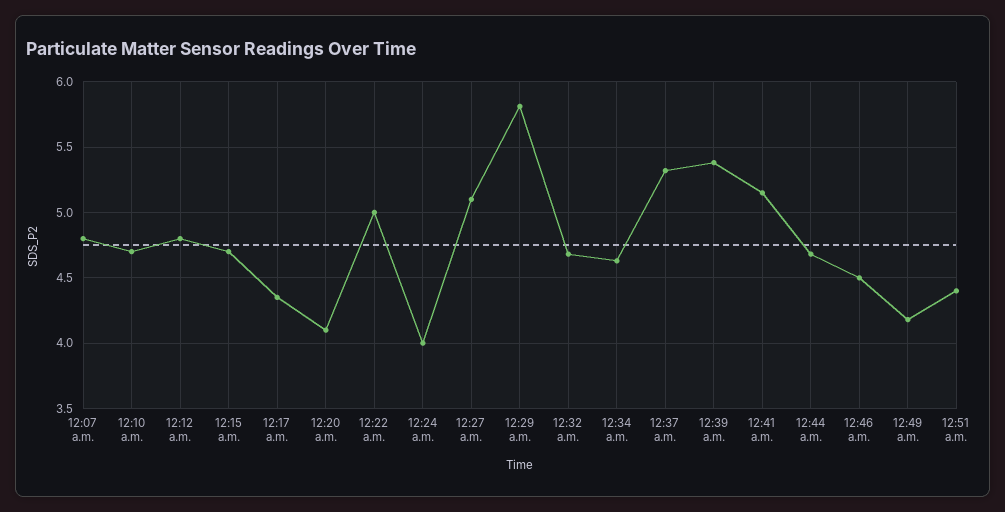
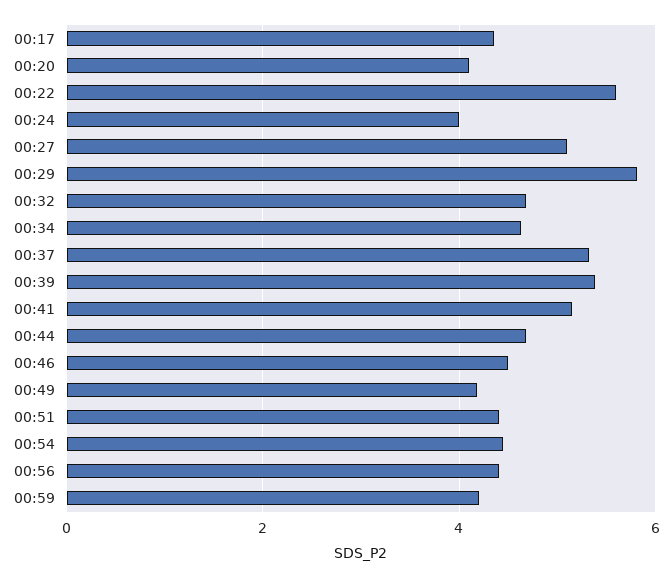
12:07 a.m.: 4.8 -> none
12:10 a.m.: 4.7 -> none
12:12 a.m.: 4.8 -> none
12:15 a.m.: 4.7 -> none
12:22 a.m.: 5 -> 5.6
00:54: none -> 4.4
00:56: none -> 4.4
00:59: none -> 4.2

